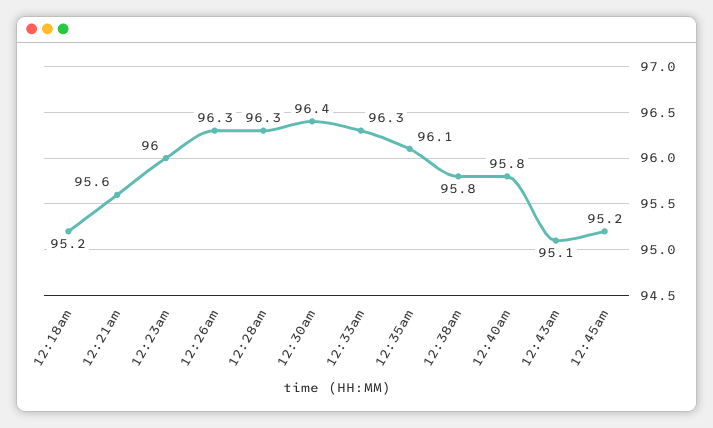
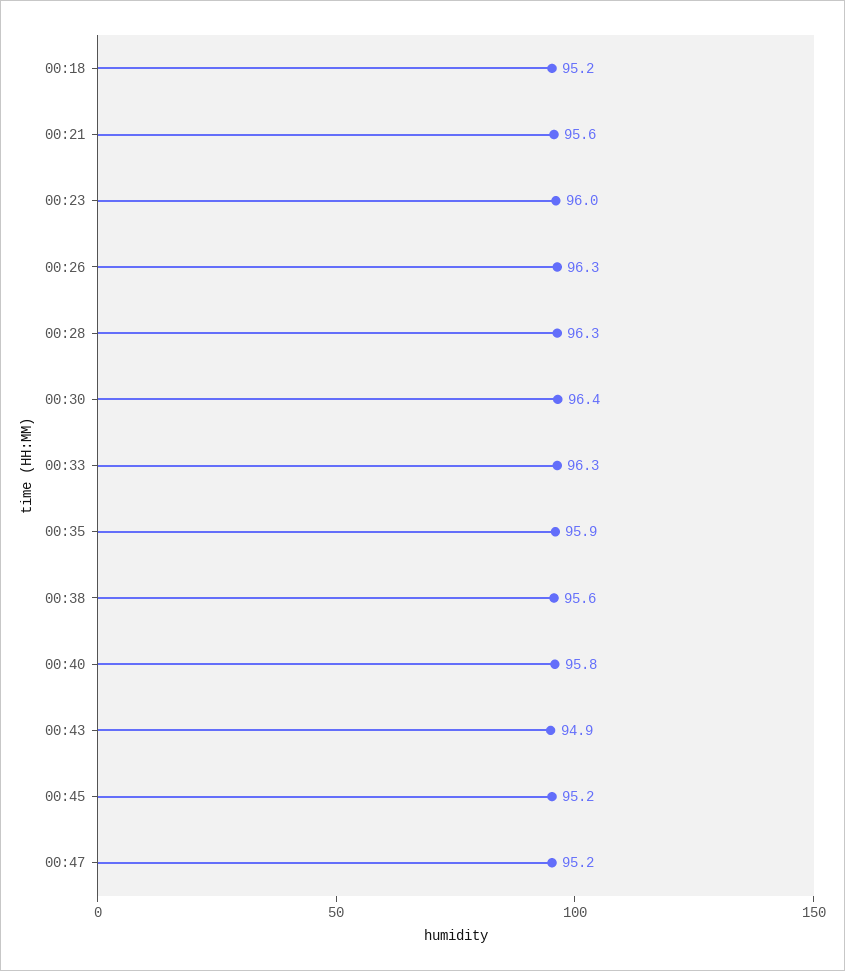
12:35am: 96.1 -> 95.9
12:38am: 95.8 -> 95.6
12:43am: 95.1 -> 94.9
00:47: none -> 95.2

